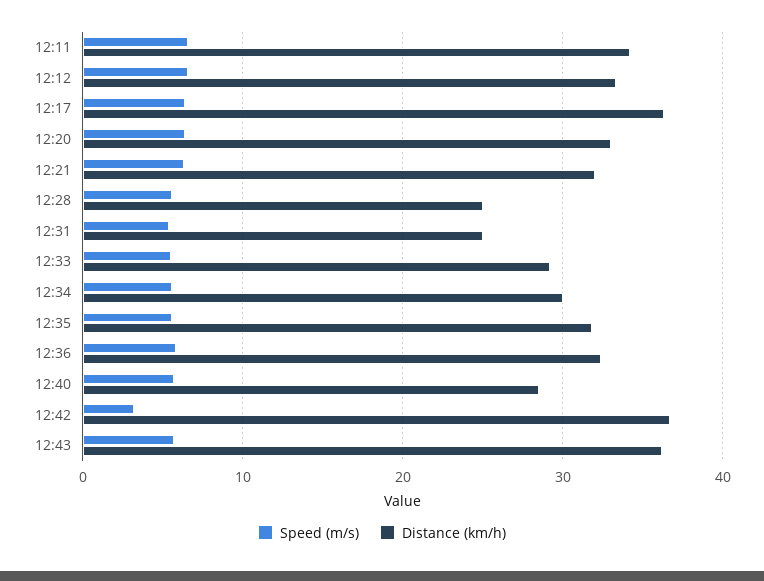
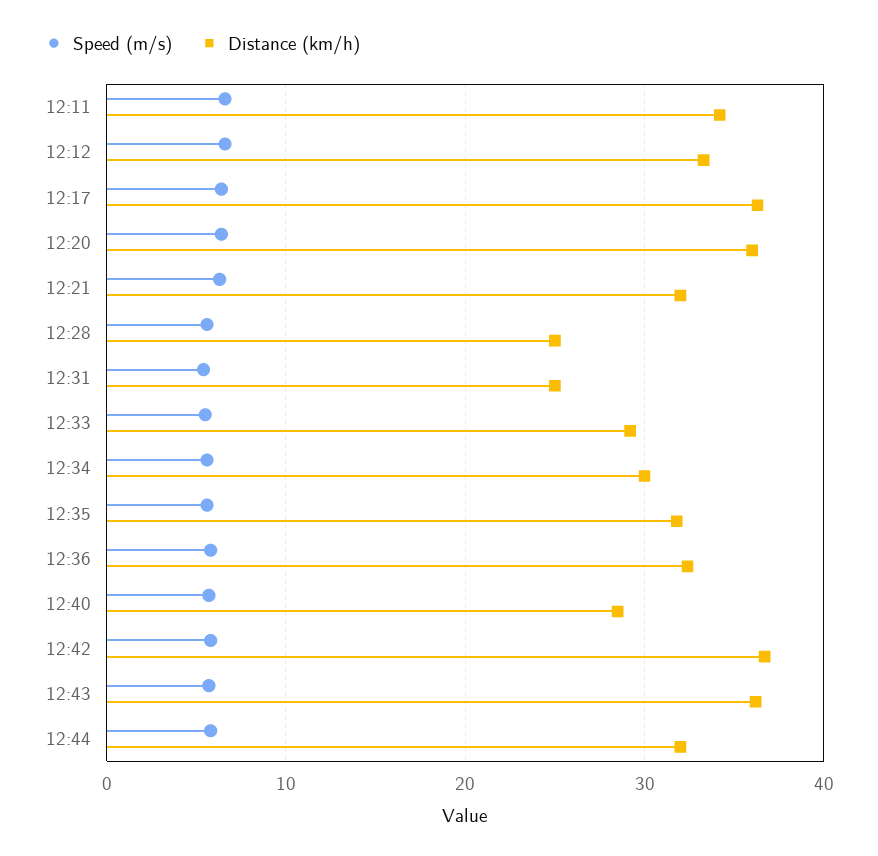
Distance (km/h), 12:20: 33 -> 36
Speed (m/s), 12:42: 3 -> 6
Speed (m/s), 12:44: none -> 6
Distance (km/h), 12:44: none -> 32

